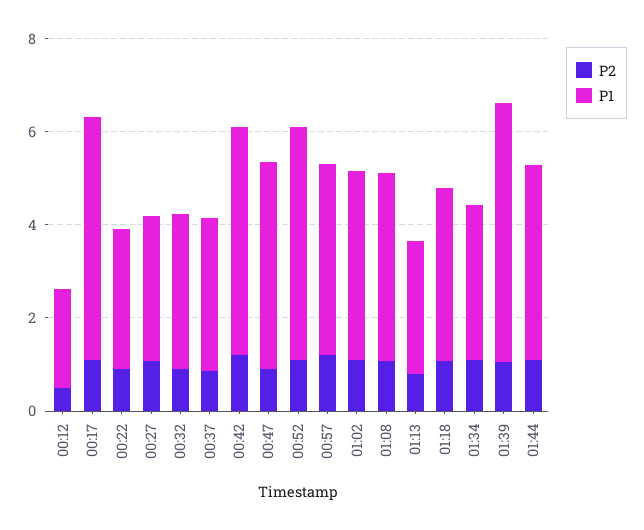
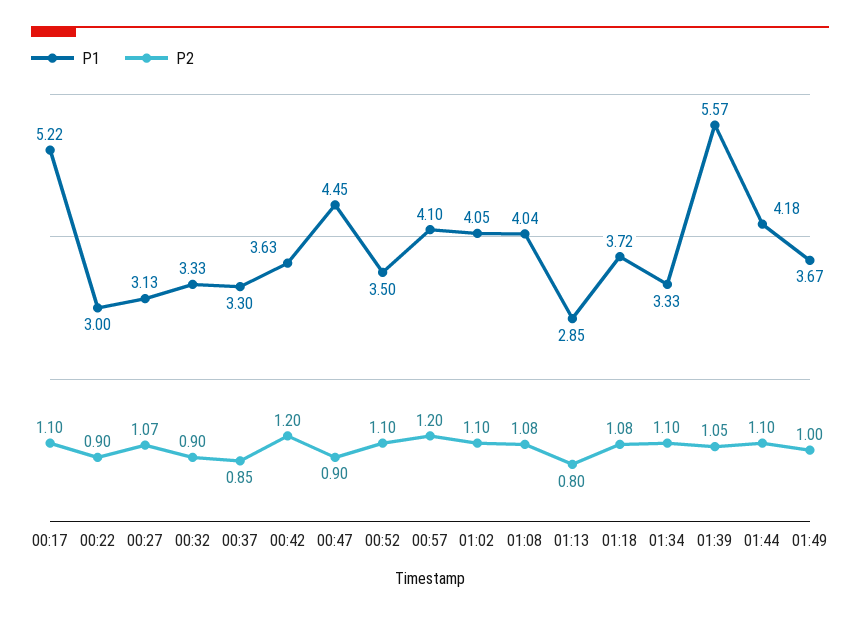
P2, 00:12: 0.5 -> none
P1, 00:12: 2 -> none
P1, 00:42: 5 -> 3.63
P1, 00:52: 5 -> 3.5
P1, 01:49: none -> 3.67
P2, 01:49: none -> 1

